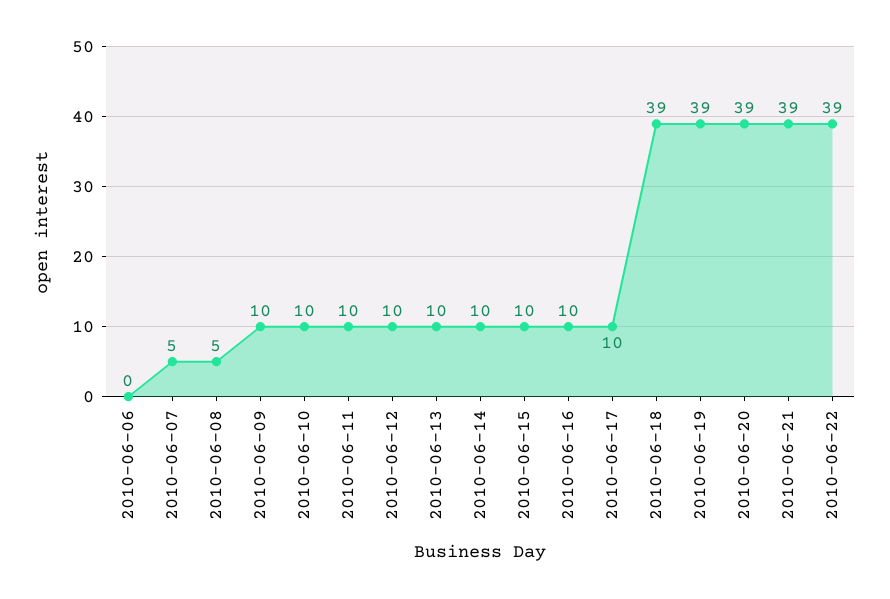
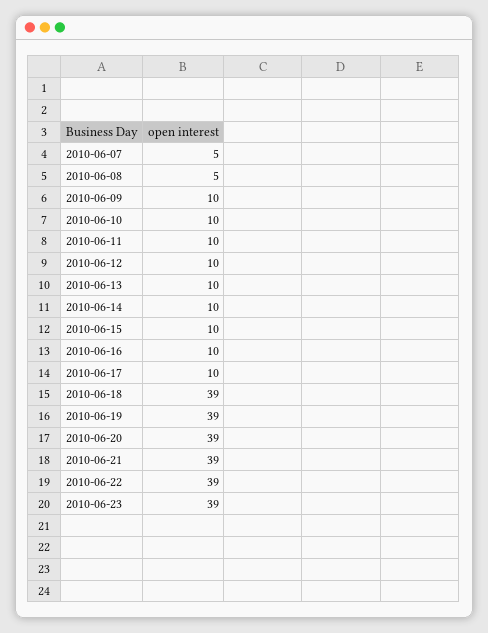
2010-06-06: 0 -> none
2010-06-23: none -> 39

